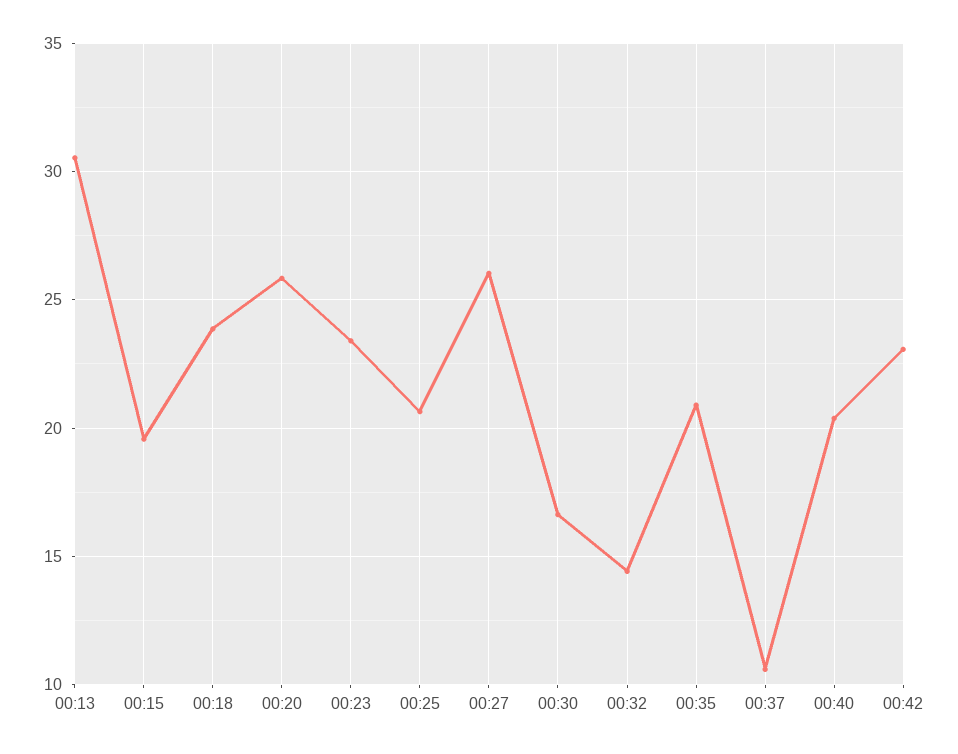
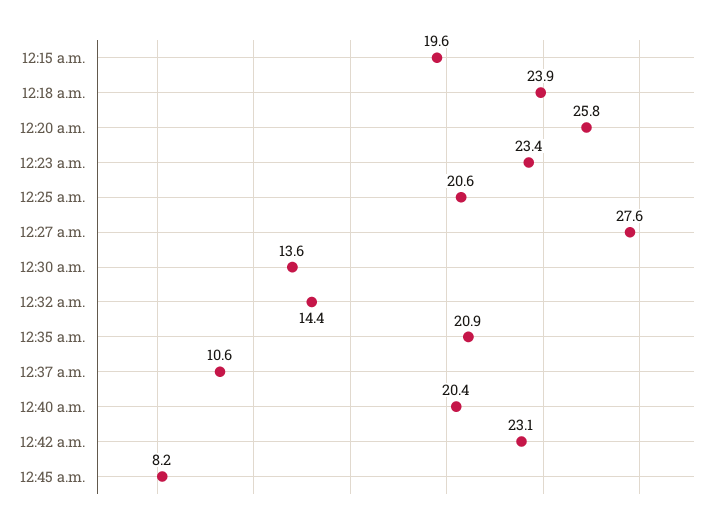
00:13: 30.5 -> none
00:27: 26 -> 27.6
00:30: 16.5 -> 13.6
12:45 a.m.: none -> 8.2

